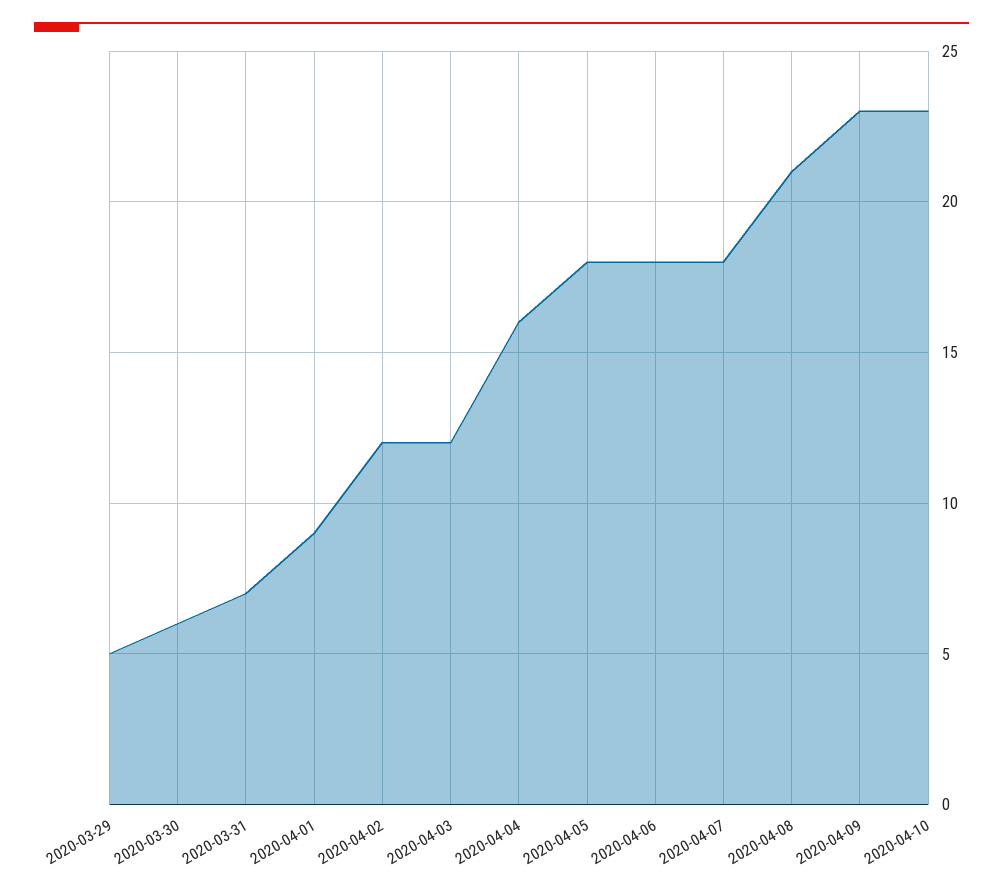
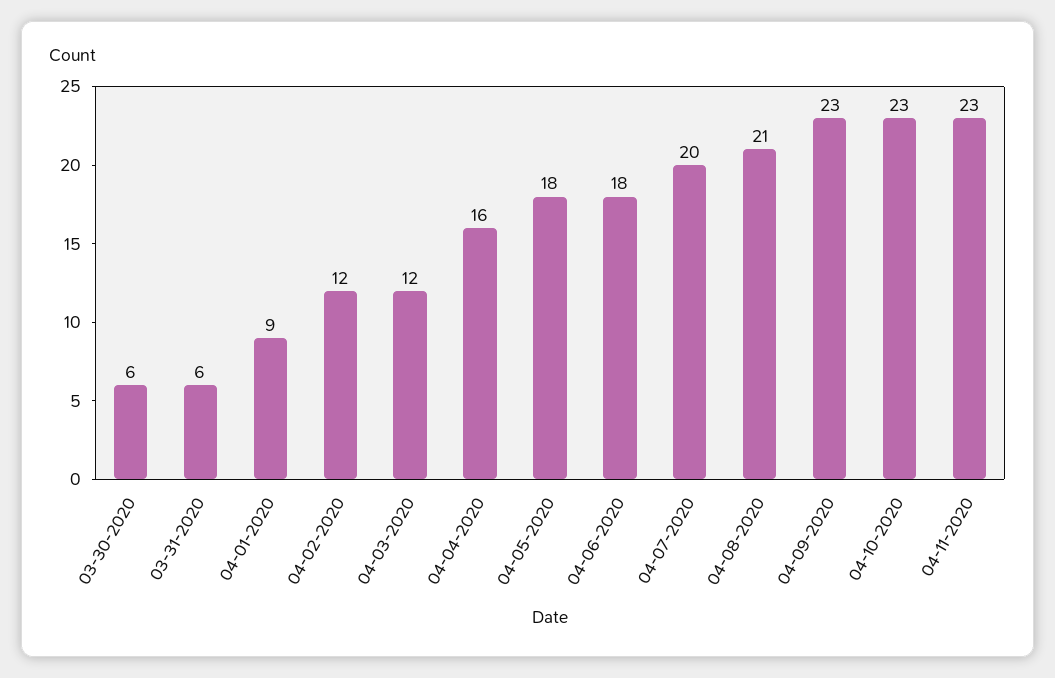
2020-03-29: 5 -> none
2020-03-31: 7 -> 6
2020-04-07: 18 -> 20
04-11-2020: none -> 23

